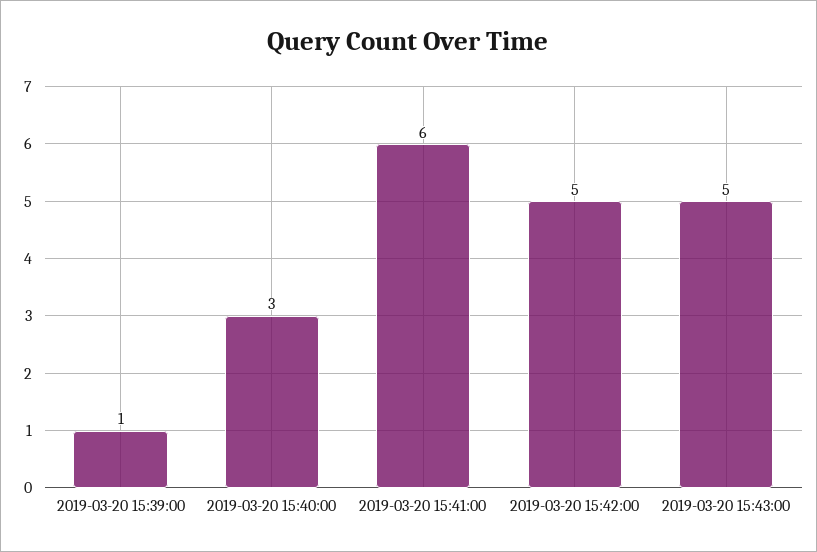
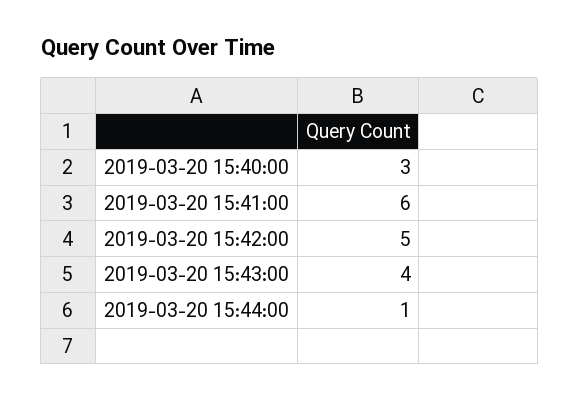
2019-03-20 15:39:00: 1 -> none
2019-03-20 15:43:00: 5 -> 4
2019-03-20 15:44:00: none -> 1

